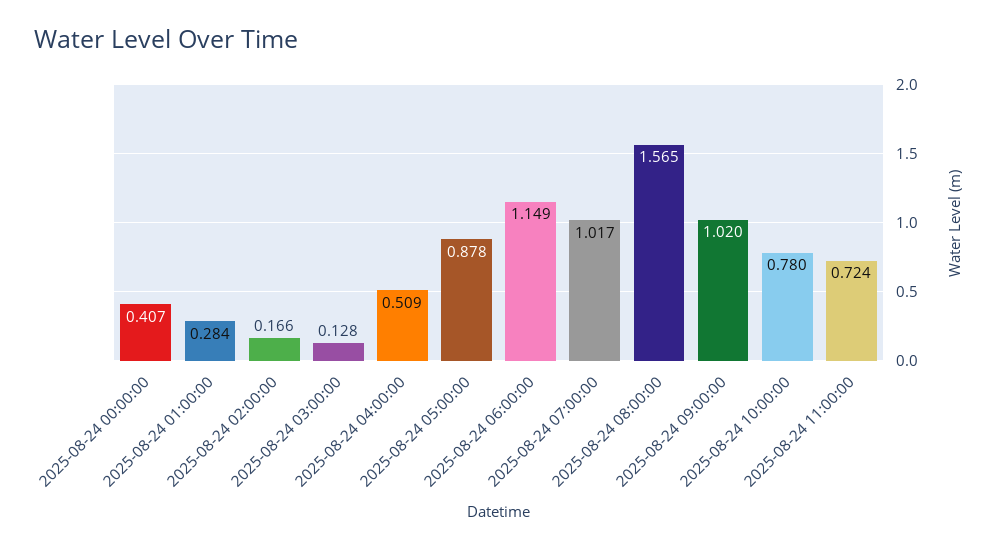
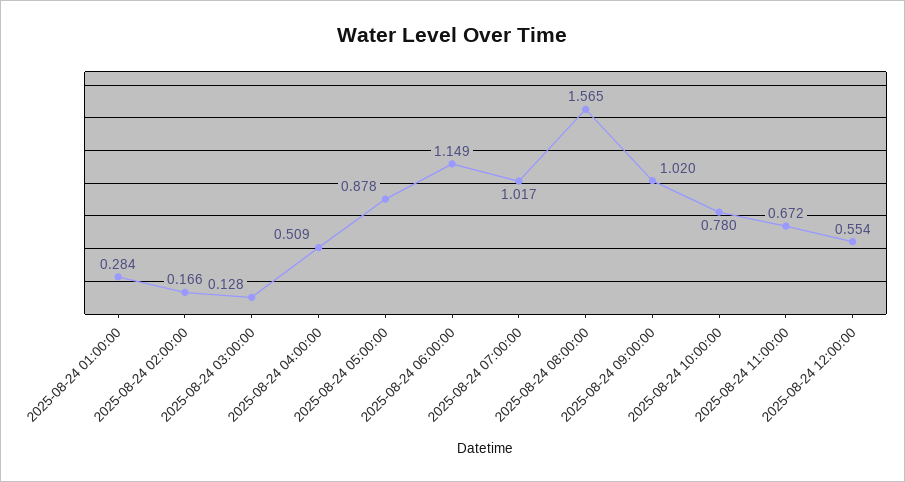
2025-08-24 00:00:00: 0.407 -> none
2025-08-24 11:00:00: 0.724 -> 0.672
2025-08-24 12:00:00: none -> 0.554

